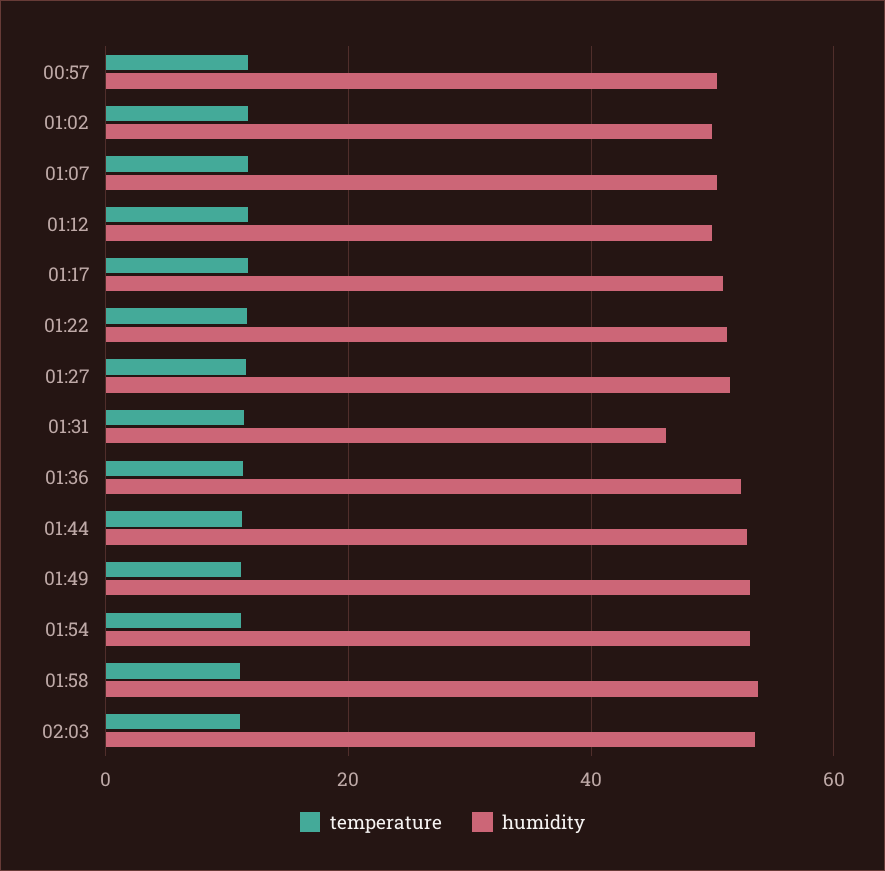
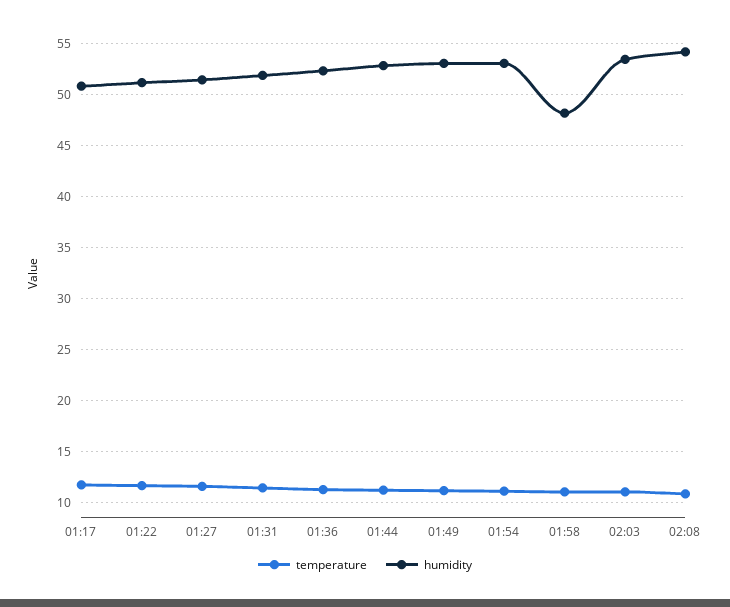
temperature, 00:57: 12 -> none
humidity, 00:57: 50 -> none
temperature, 01:02: 12 -> none
humidity, 01:02: 50 -> none
temperature, 01:07: 12 -> none
humidity, 01:07: 50 -> none
temperature, 01:12: 12 -> none
humidity, 01:12: 50 -> none
humidity, 01:31: 46 -> 52
humidity, 01:58: 54 -> 48
temperature, 02:08: none -> 11
humidity, 02:08: none -> 54

